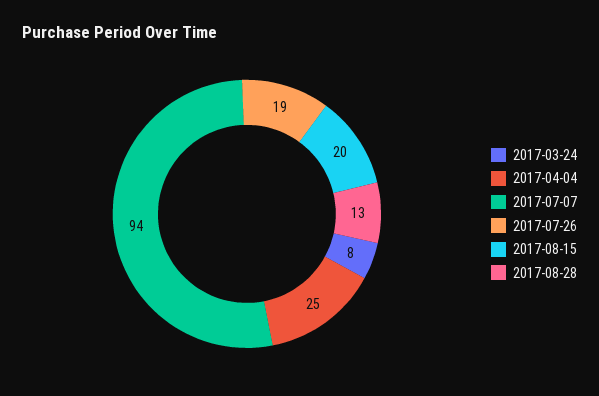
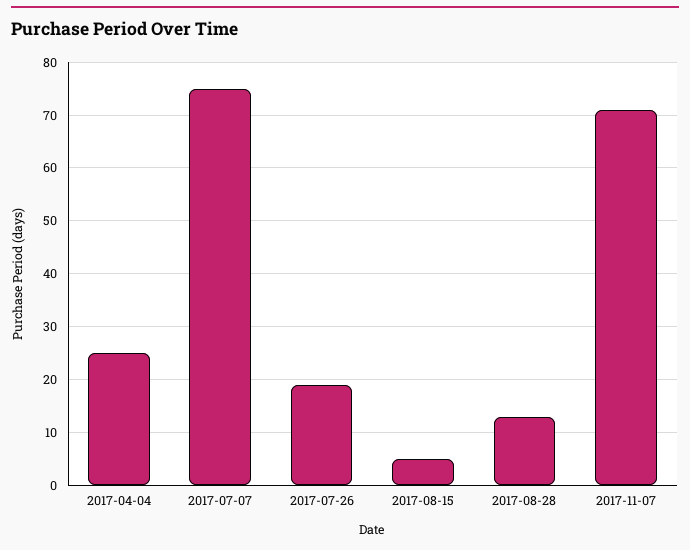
2017-03-24: 8 -> none
2017-07-07: 94 -> 75
2017-08-15: 20 -> 5
2017-11-07: none -> 70

